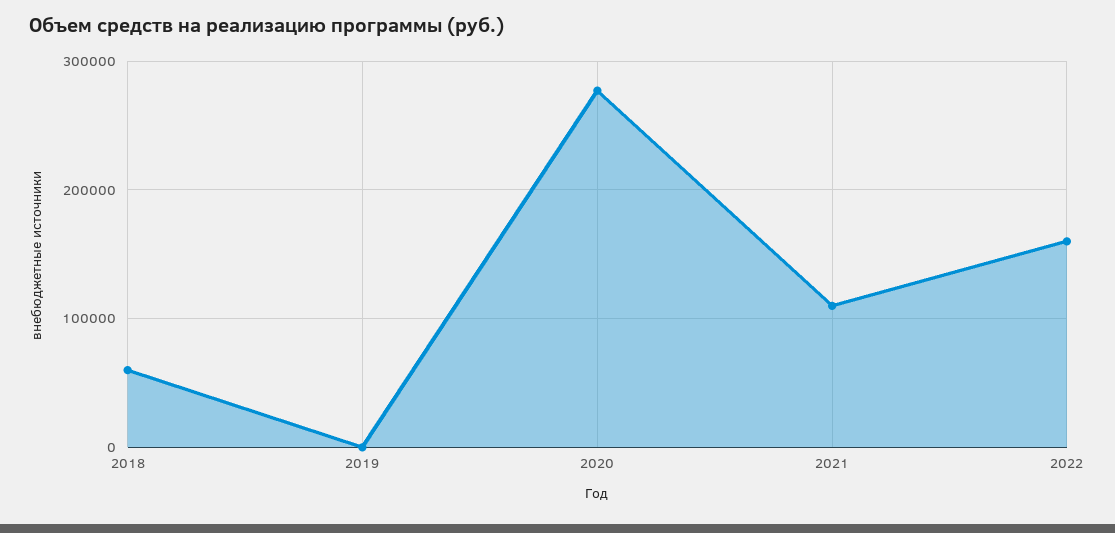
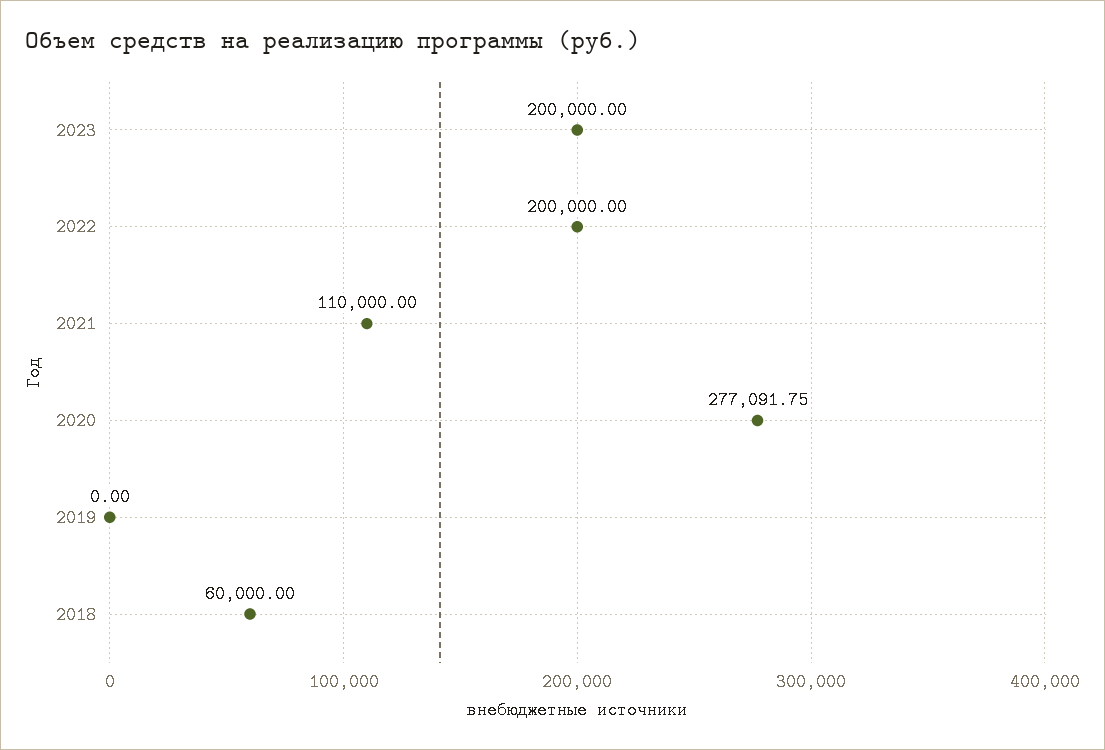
2022: 160000 -> 200000
2023: none -> 200000

